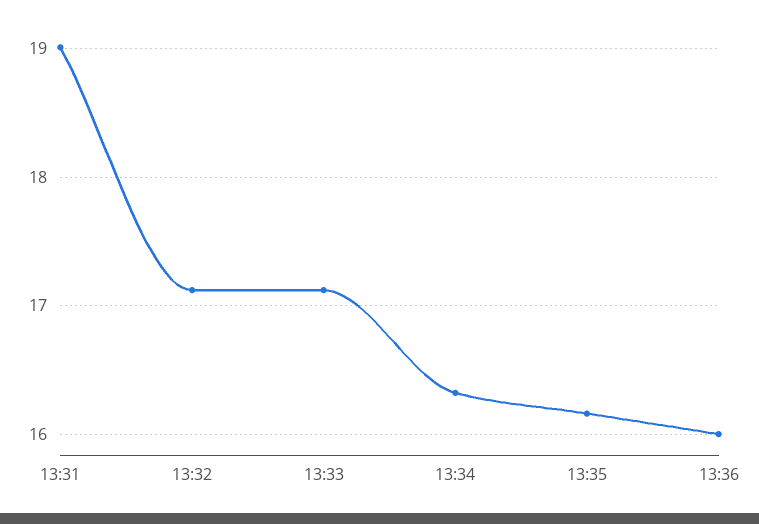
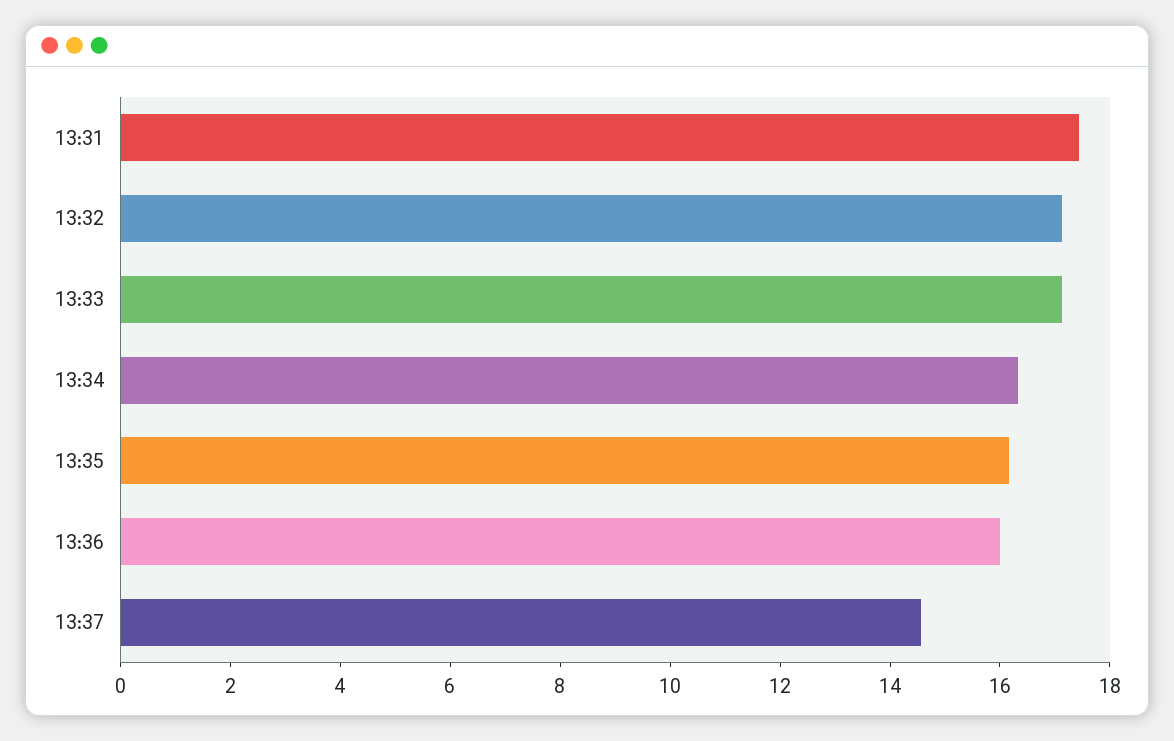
13:31: 19 -> 17.5
13:37: none -> 14.5

